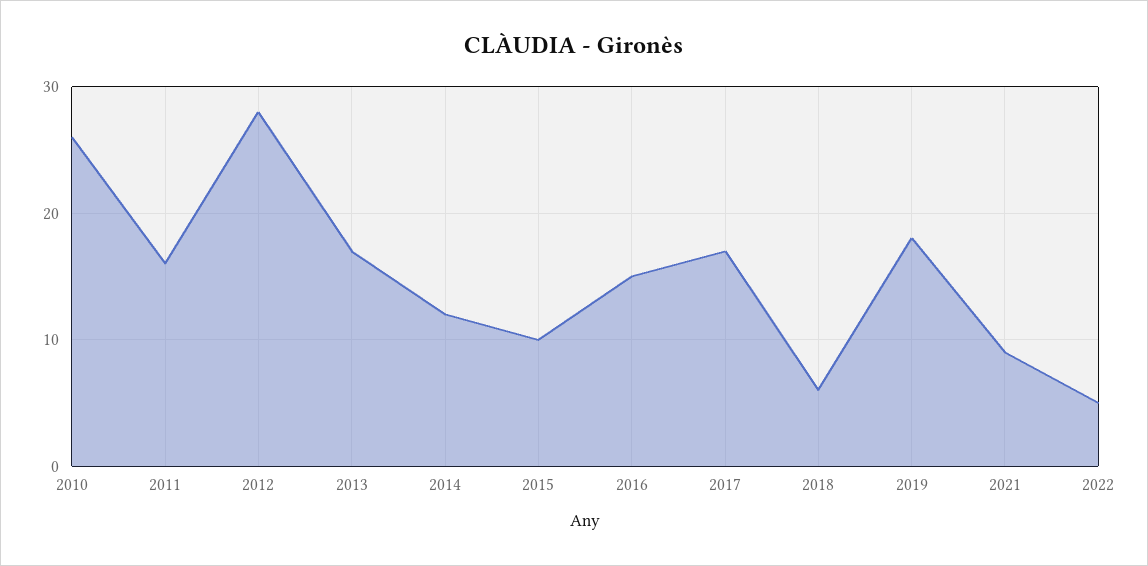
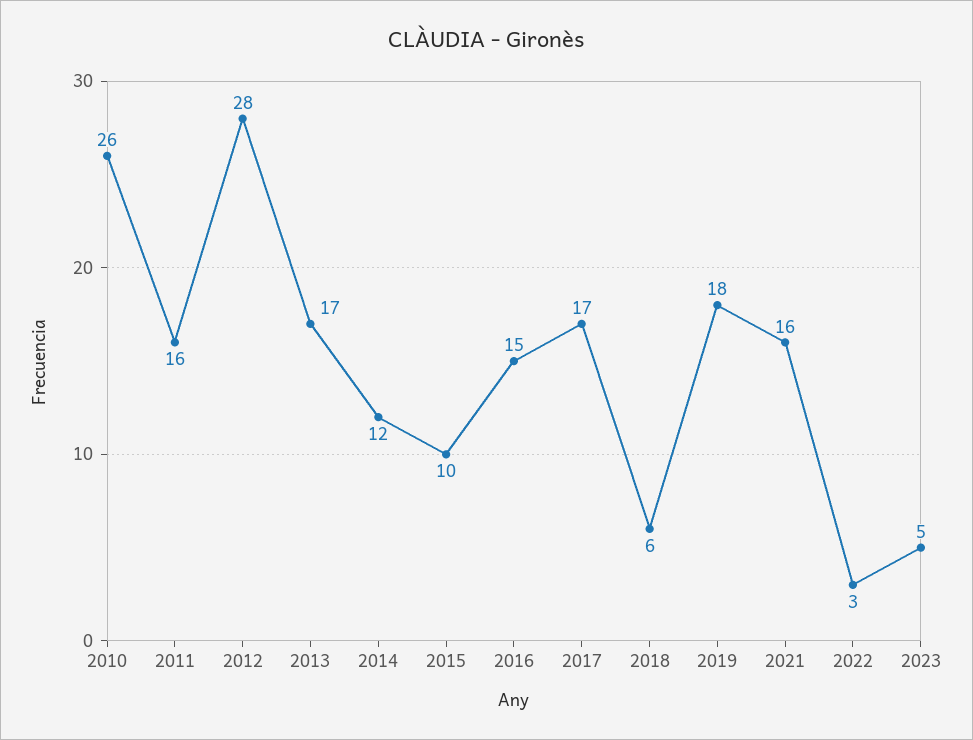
2021: 9 -> 16
2022: 5 -> 3
2023: none -> 5

